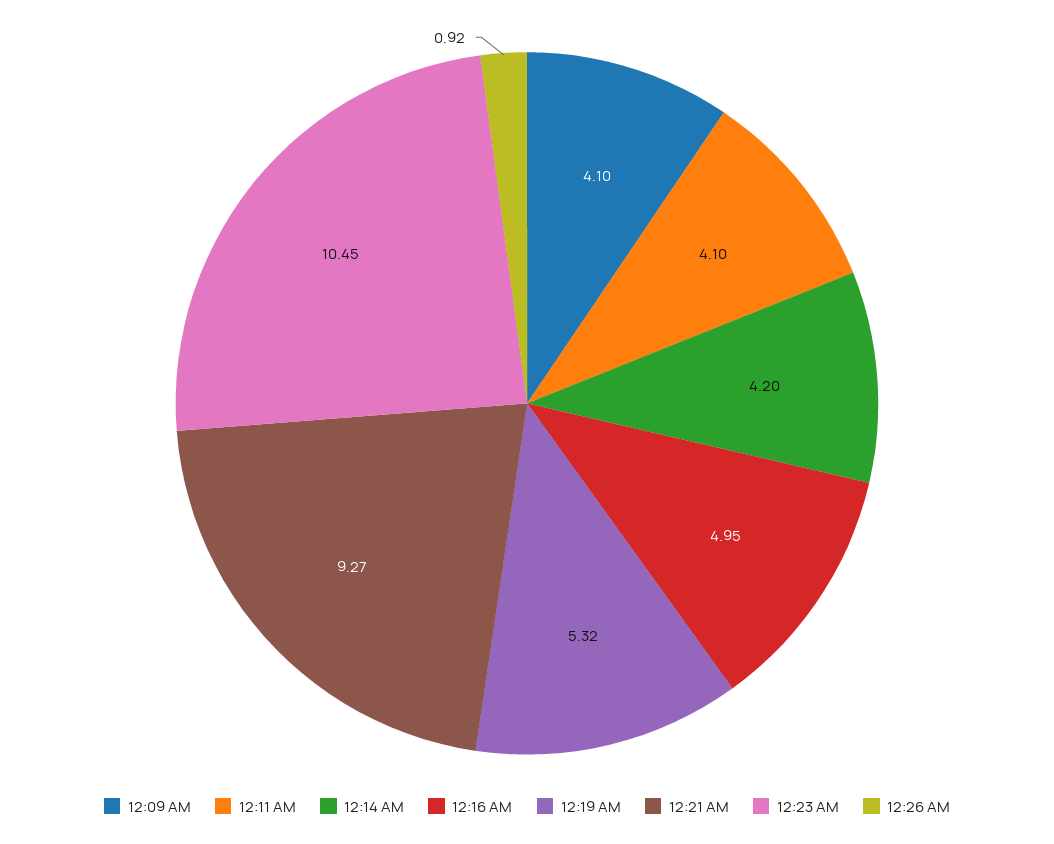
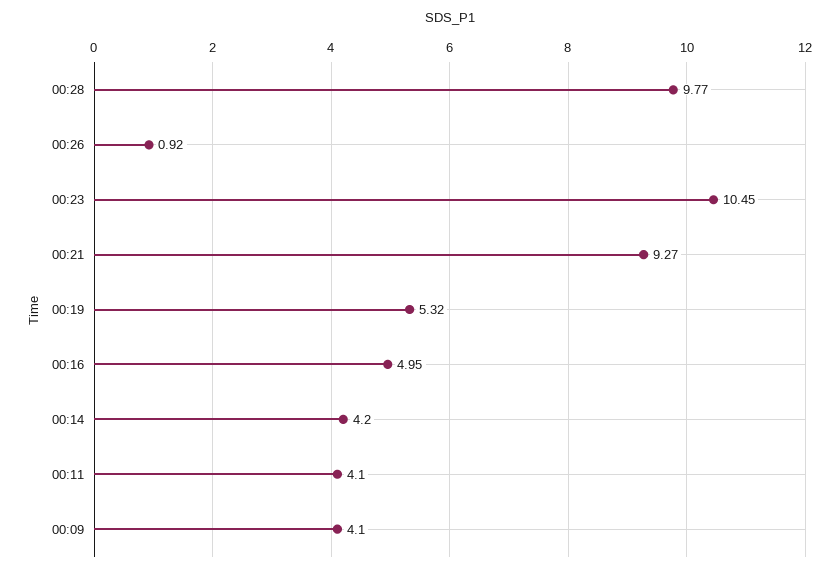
00:28: none -> 9.77

